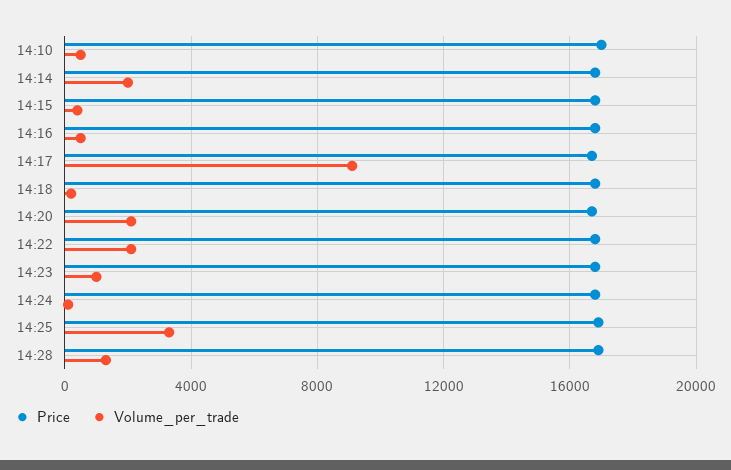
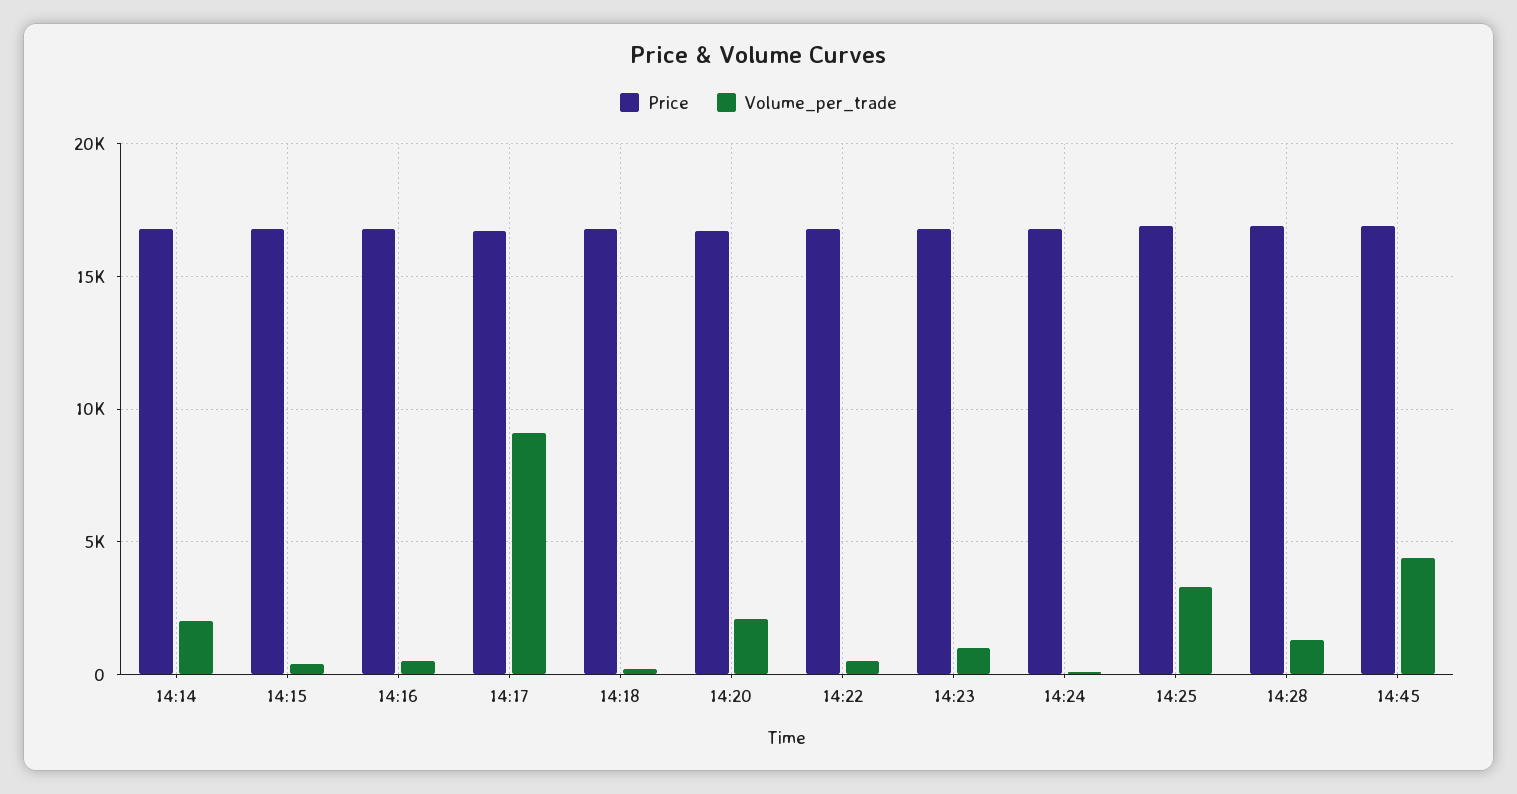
Price, 14:10: 17000 -> none
Volume_per_trade, 14:10: 500 -> none
Volume_per_trade, 14:22: 2000 -> 500
Price, 14:45: none -> 17000
Volume_per_trade, 14:45: none -> 4500

